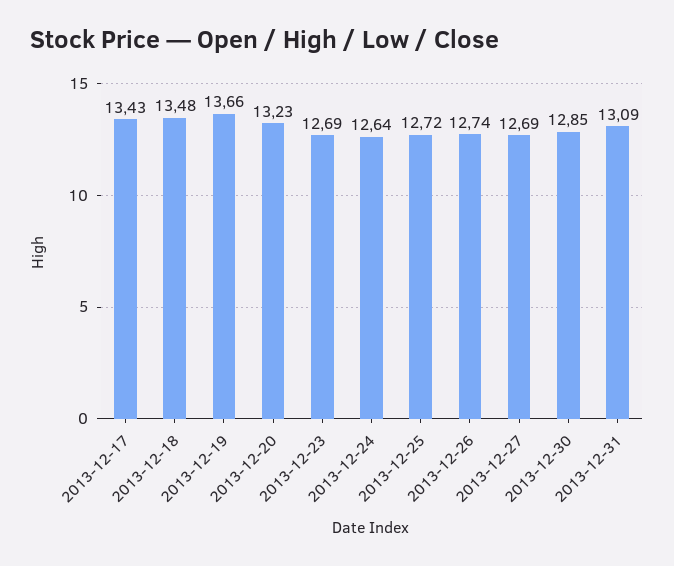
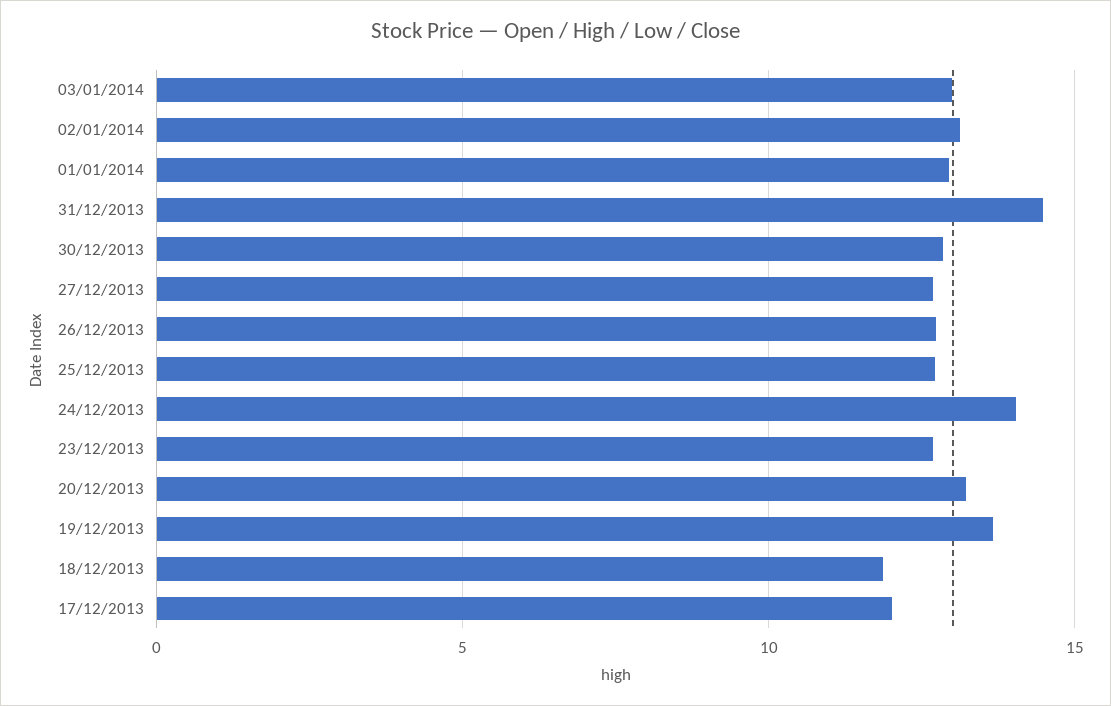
2013-12-17: 13.43 -> 12
2013-12-18: 13.48 -> 12
2013-12-24: 12.64 -> 14
2013-12-31: 13.09 -> 14.5
03/01/2014: none -> 13
02/01/2014: none -> 13
01/01/2014: none -> 13

